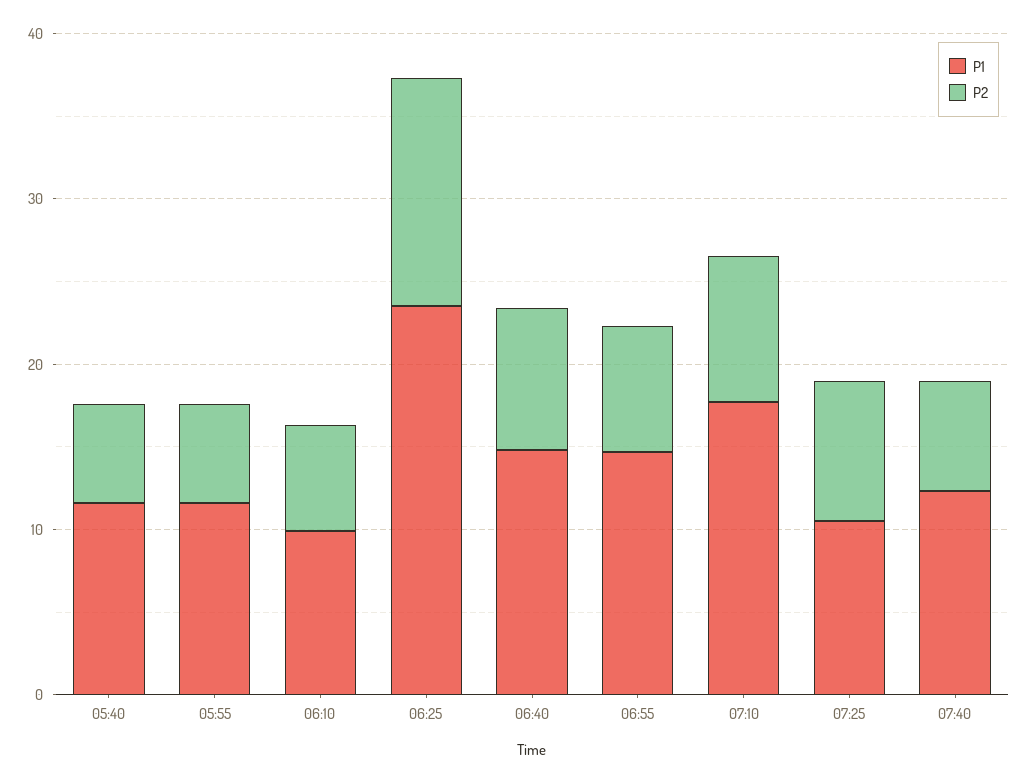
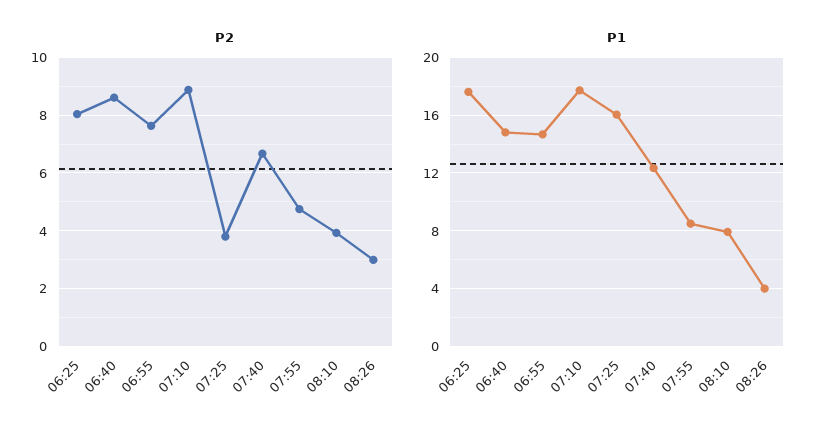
P1, 05:40: 12 -> none
P2, 05:40: 6 -> none
P1, 05:55: 12 -> none
P2, 05:55: 6 -> none
P1, 06:10: 10 -> none
P2, 06:10: 6 -> none
P1, 06:25: 24 -> 17.5
P2, 06:25: 14 -> 8
P1, 07:25: 10 -> 16
P2, 07:25: 8 -> 3.75
P2, 07:55: none -> 4.75
P2, 08:10: none -> 4
P2, 08:26: none -> 3
P1, 07:55: none -> 8.5
P1, 08:10: none -> 8
P1, 08:26: none -> 4

